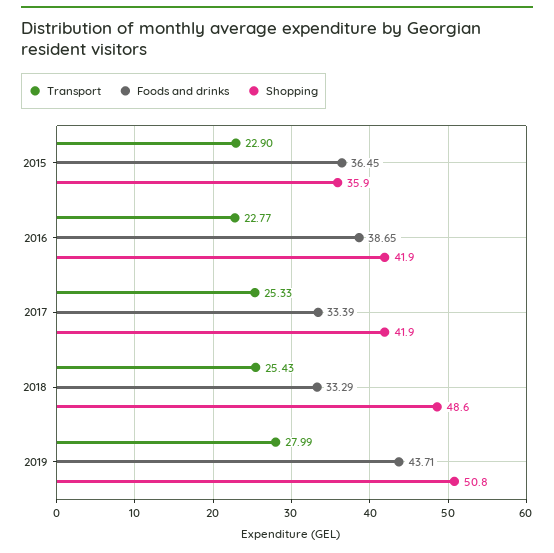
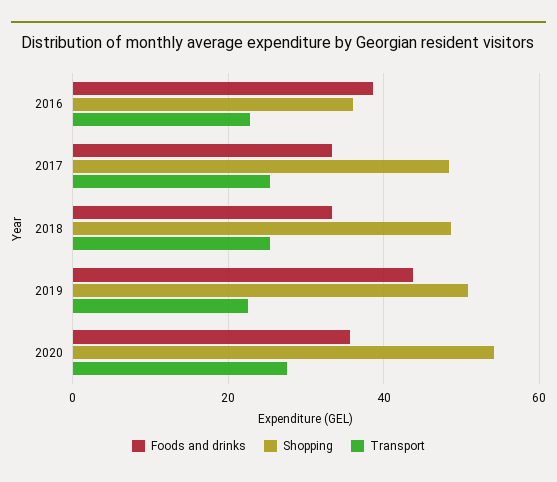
Transport, 2015: 22.9 -> none
Foods and drinks, 2015: 36.45 -> none
Shopping, 2015: 35.9 -> none
Shopping, 2016: 41.9 -> 36
Shopping, 2017: 41.9 -> 48
Transport, 2019: 27.99 -> 22
Foods and drinks, 2020: none -> 36
Shopping, 2020: none -> 54
Transport, 2020: none -> 28

